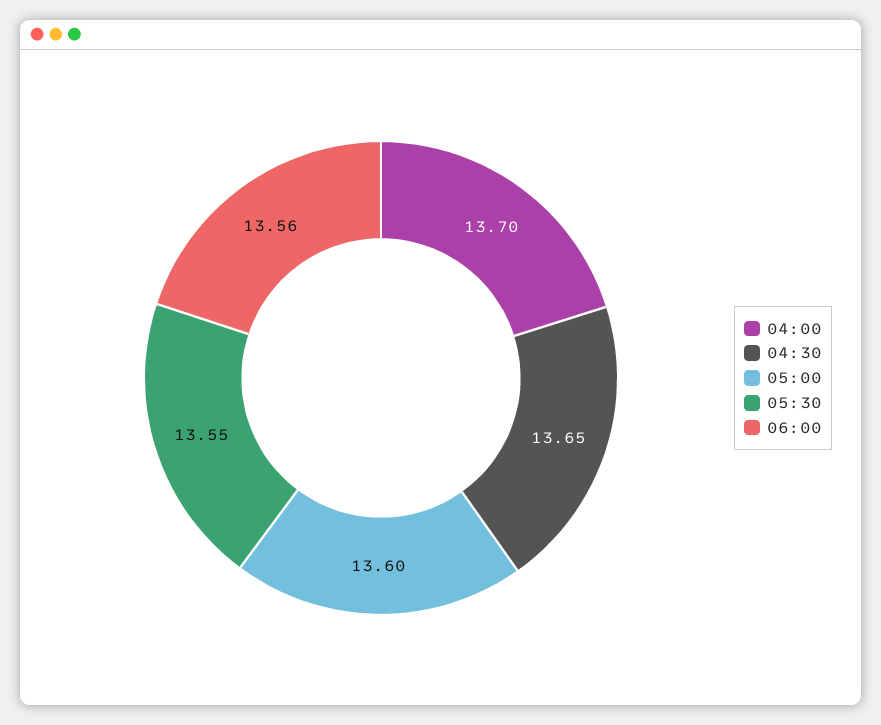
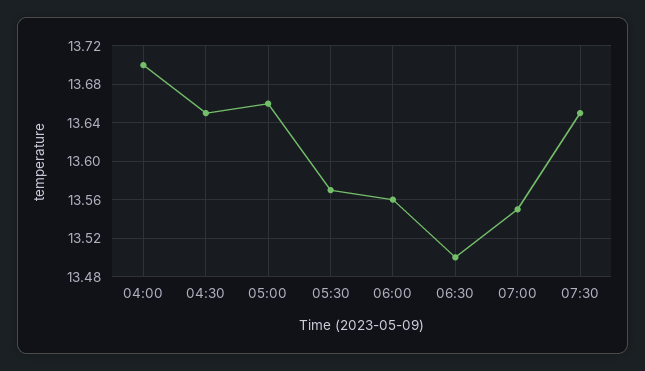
05:00: 13.6 -> 13.66
05:30: 13.55 -> 13.57
06:30: none -> 13.5
07:00: none -> 13.55
07:30: none -> 13.65

